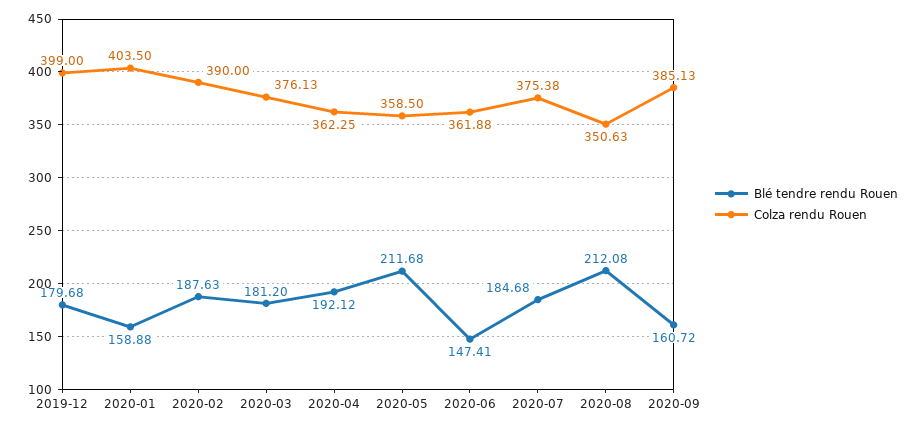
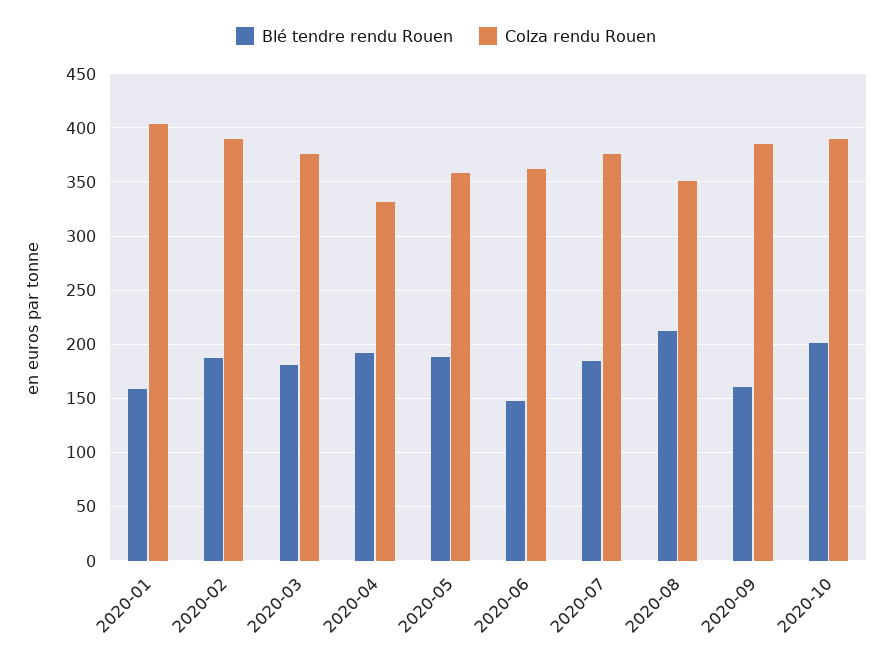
Blé tendre rendu Rouen, 2019-12: 179.68 -> none
Colza rendu Rouen, 2019-12: 399 -> none
Colza rendu Rouen, 2020-04: 362.25 -> 330
Blé tendre rendu Rouen, 2020-05: 211.68 -> 190
Blé tendre rendu Rouen, 2020-10: none -> 200
Colza rendu Rouen, 2020-10: none -> 390

